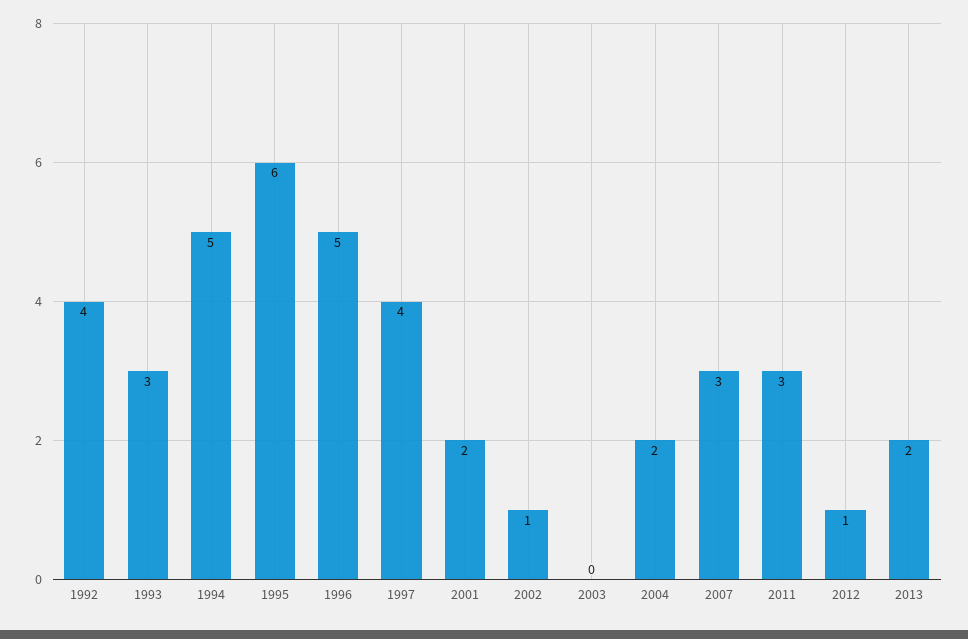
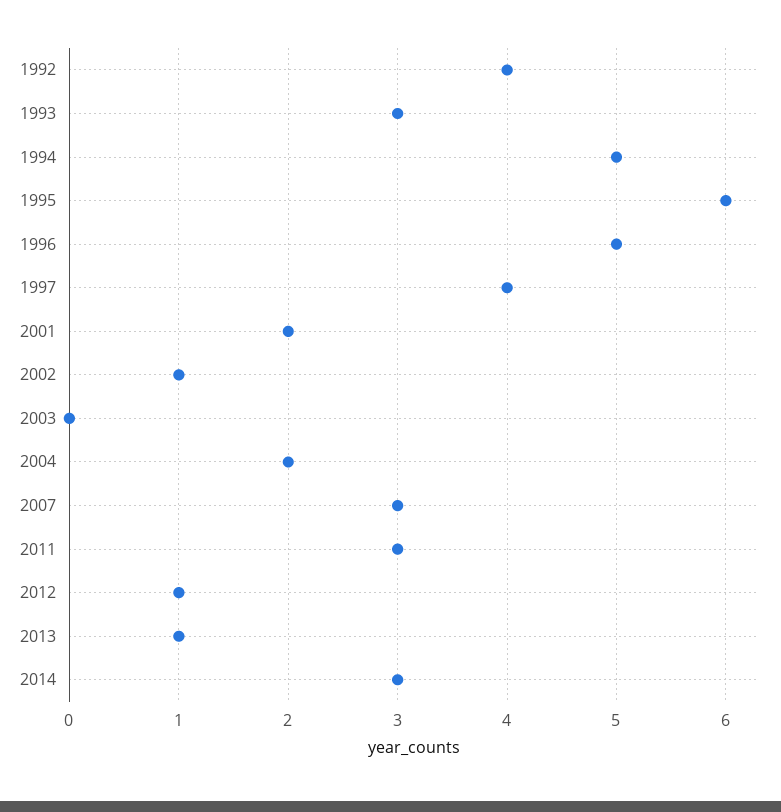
2013: 2 -> 1
2014: none -> 3

